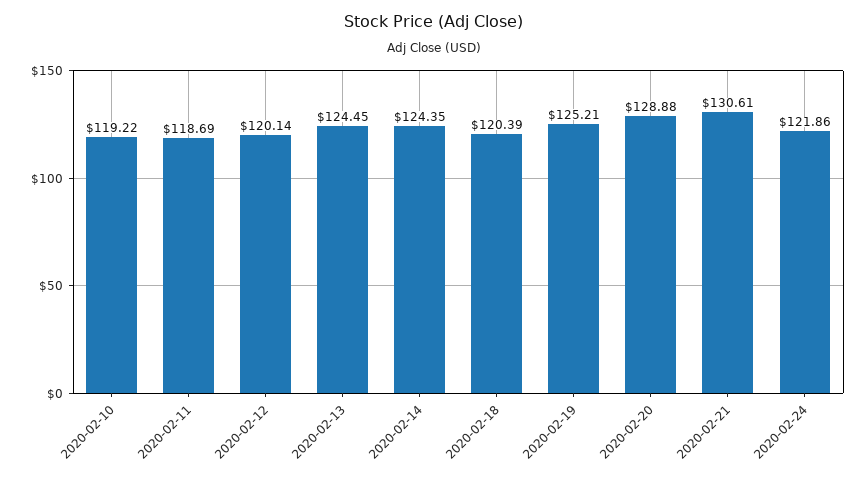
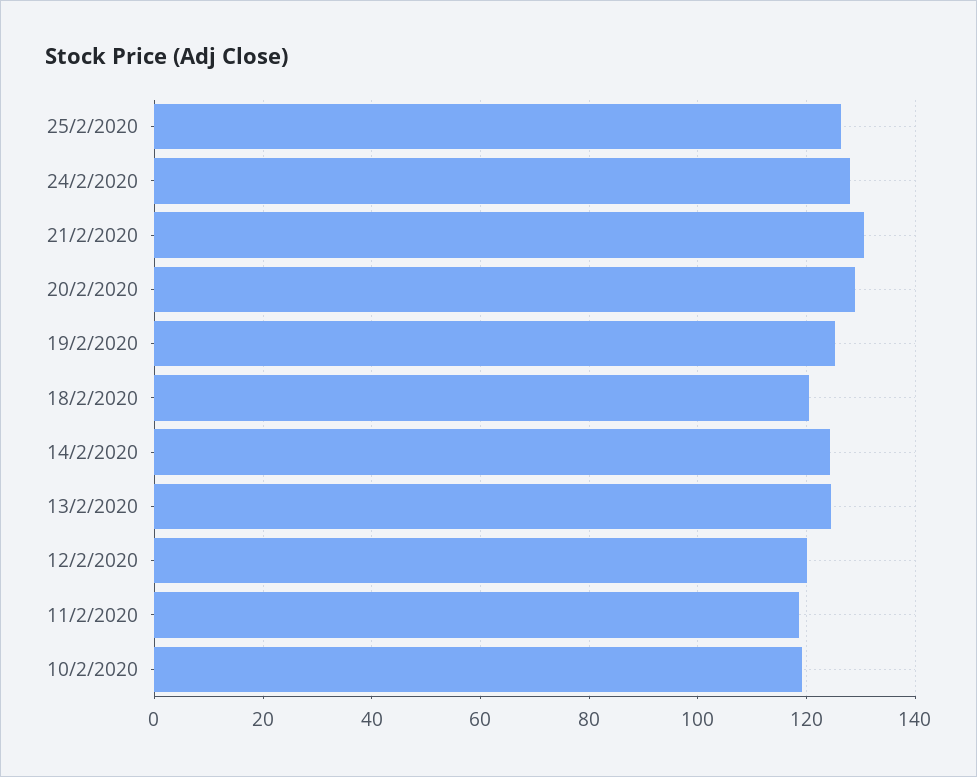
2020-02-24: 121.86 -> 128
25/2/2020: none -> 126

